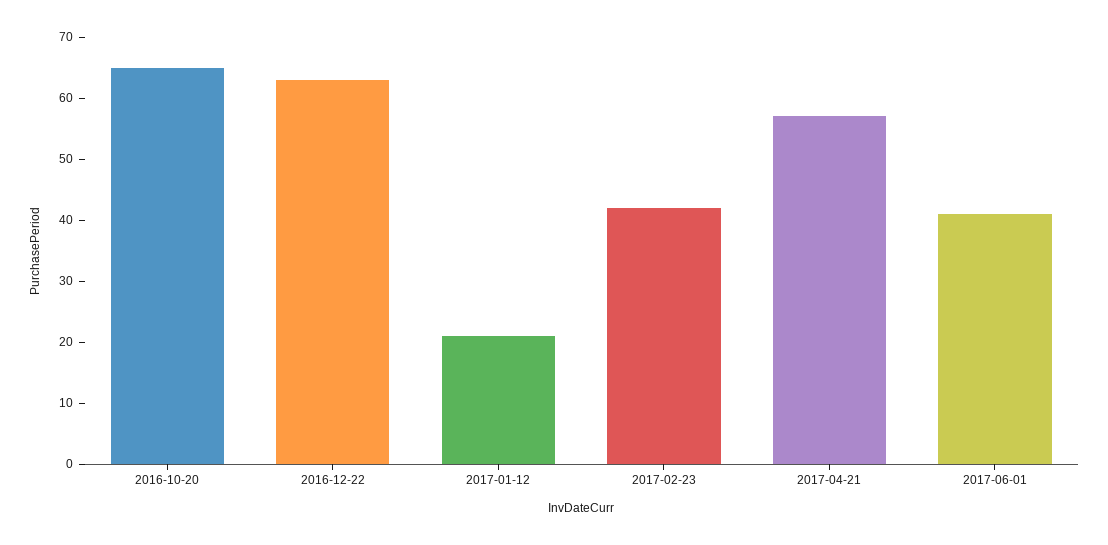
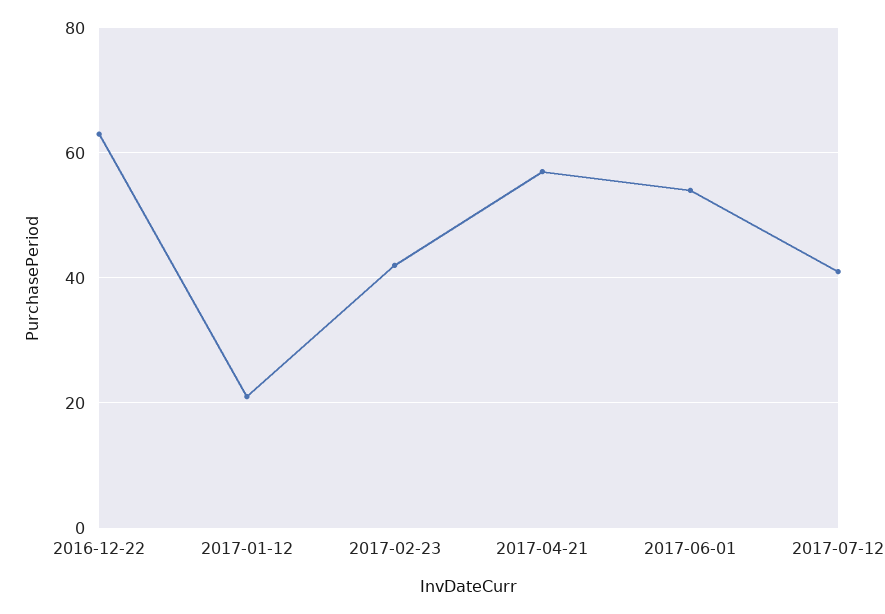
2016-10-20: 65 -> none
2017-06-01: 40 -> 55
2017-07-12: none -> 40

